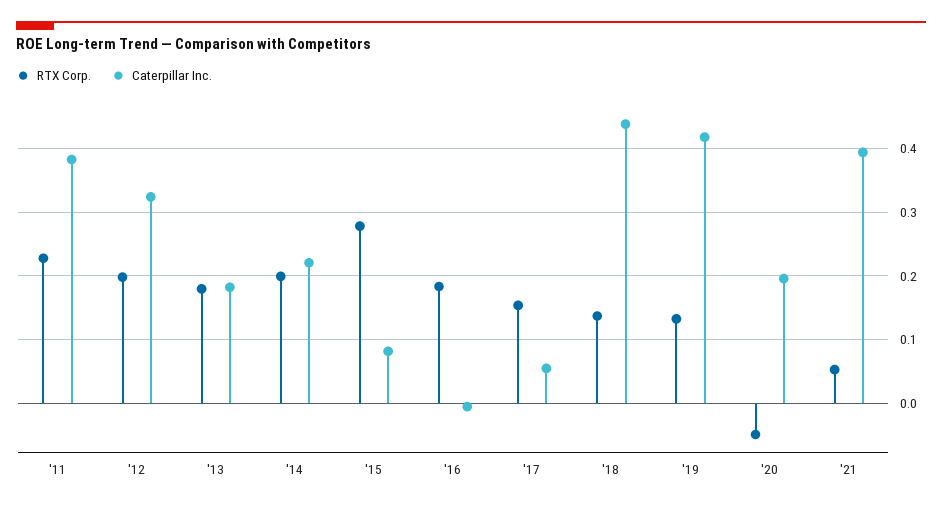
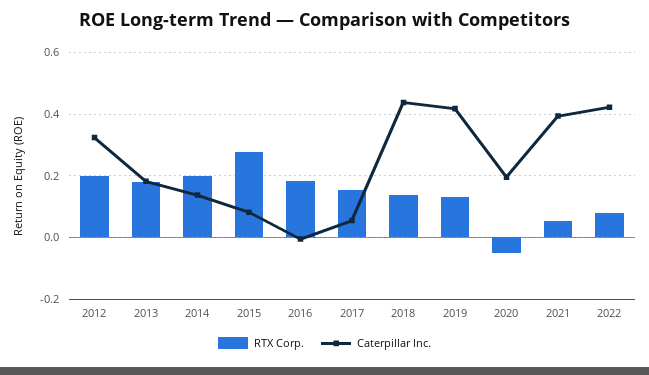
RTX Corp., '11: 0.23 -> none
Caterpillar Inc., '11: 0.38 -> none
Caterpillar Inc., '14: 0.22 -> 0.14
RTX Corp., 2022: none -> 0.08
Caterpillar Inc., 2022: none -> 0.42

